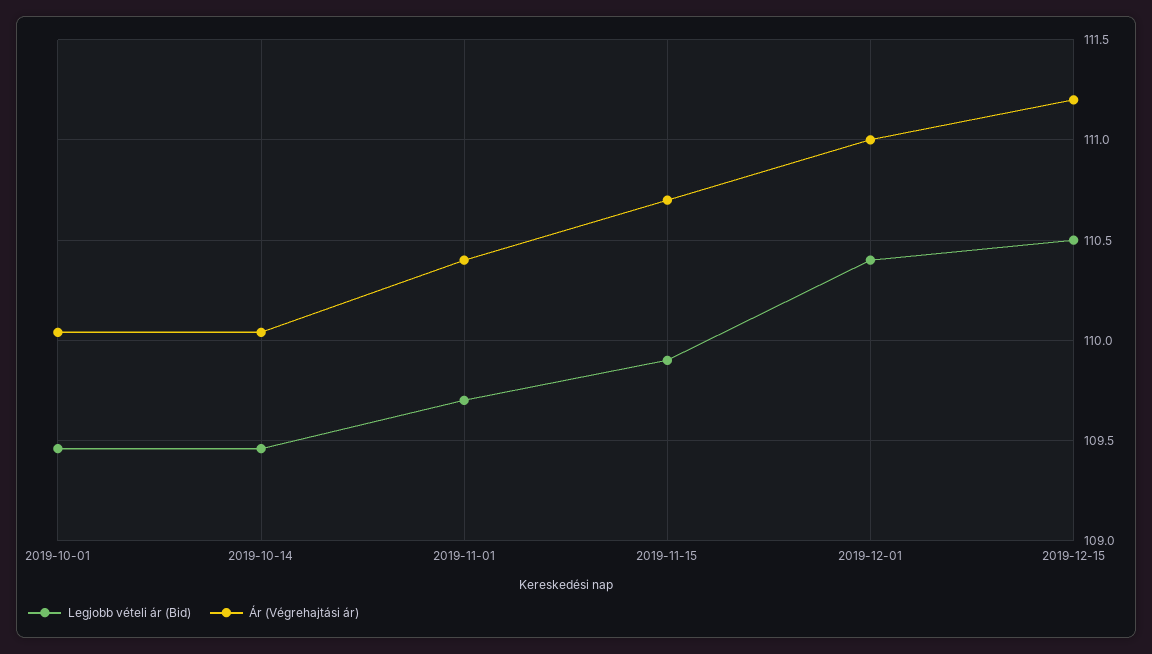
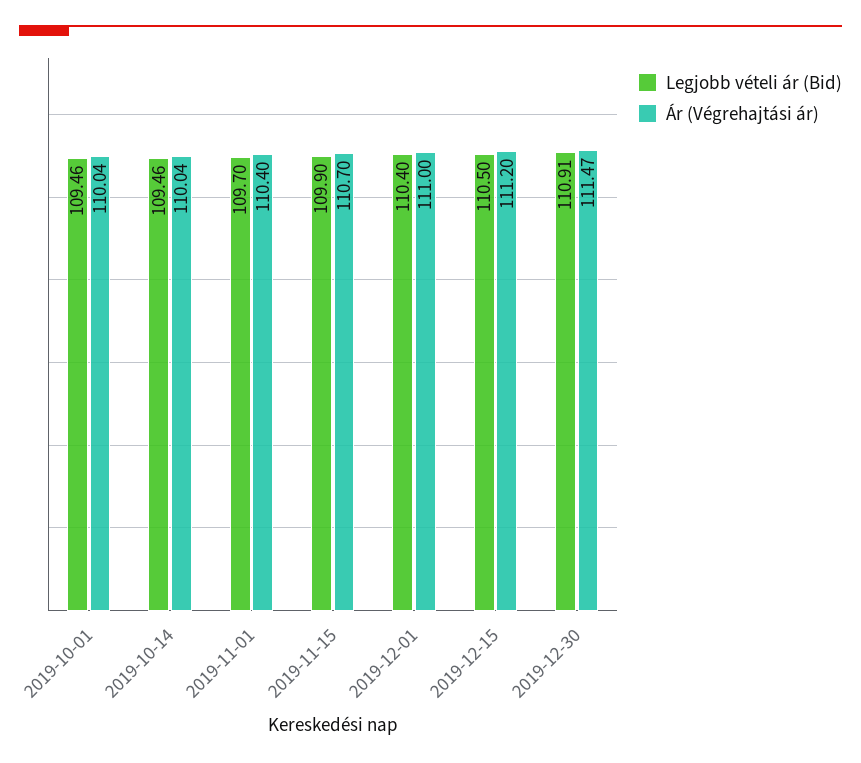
Legjobb vételi ár (Bid), 2019-12-30: none -> 110.91
Ár (Végrehajtási ár), 2019-12-30: none -> 111.47

